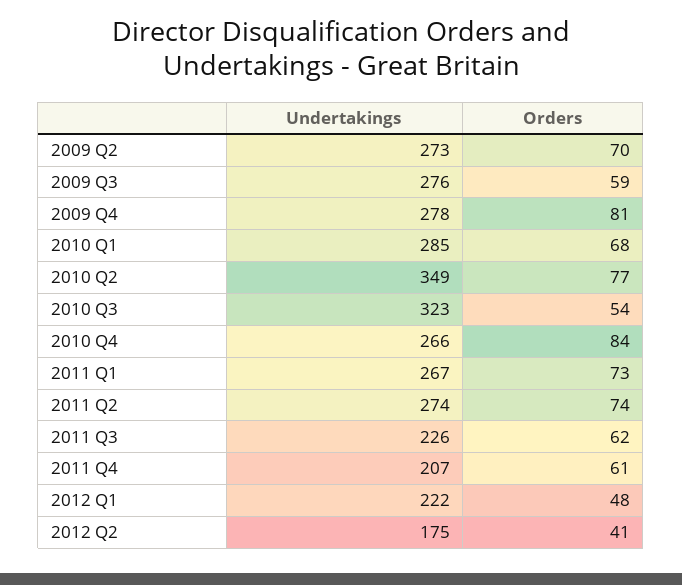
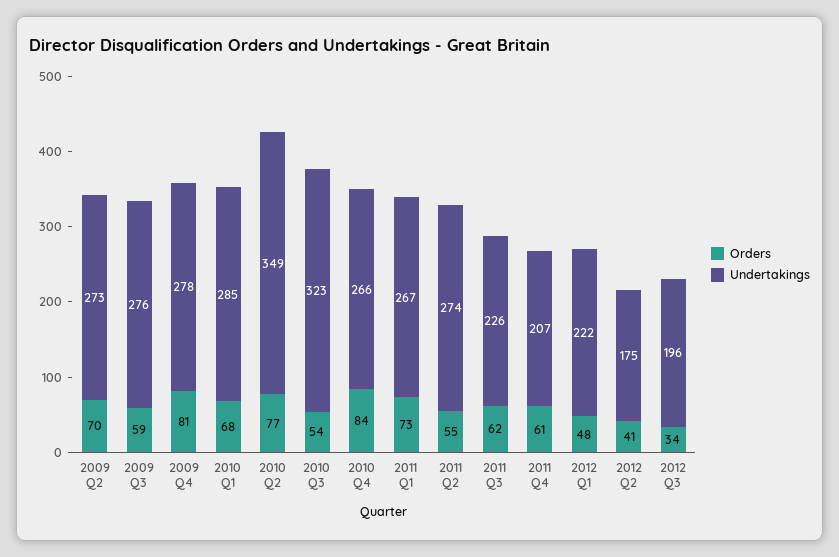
Orders, 2011 Q2: 74 -> 55
Orders, 2012 Q3: none -> 34
Undertakings, 2012 Q3: none -> 196

